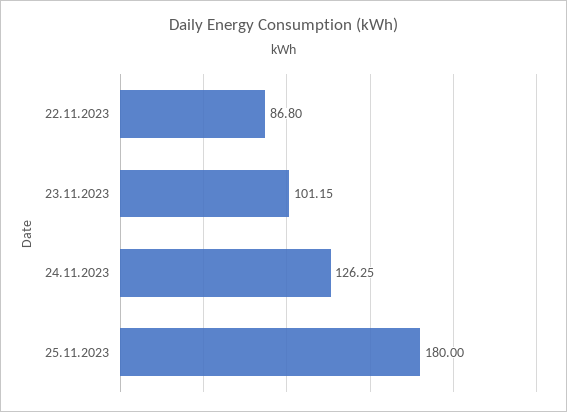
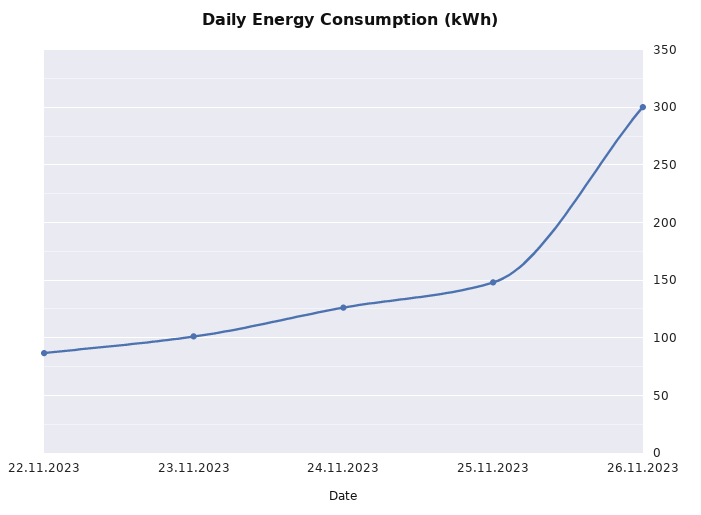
25.11.2023: 180 -> 150
26.11.2023: none -> 300

